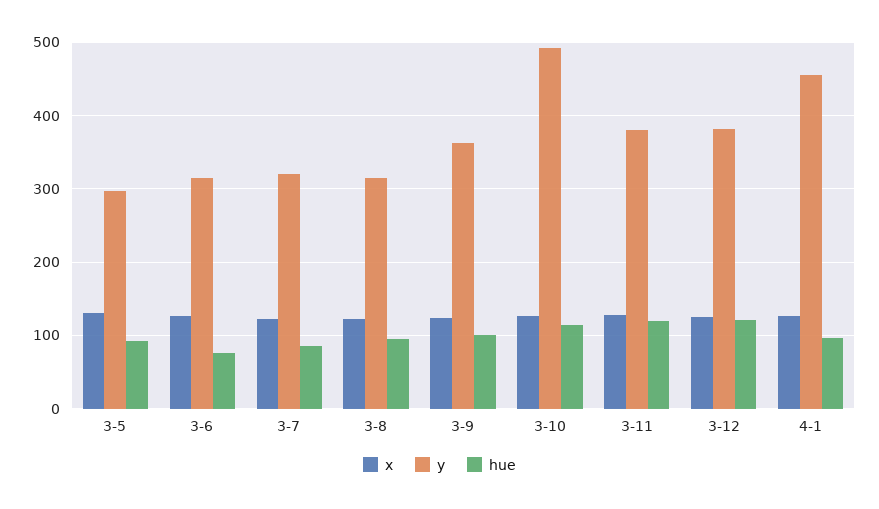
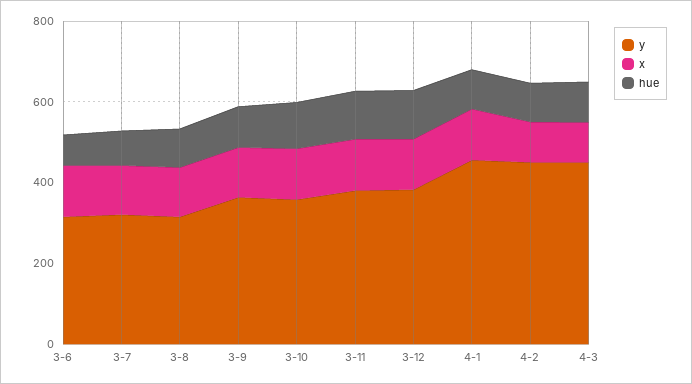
x, 3-5: 130 -> none
y, 3-5: 300 -> none
hue, 3-5: 90 -> none
y, 3-10: 490 -> 350
y, 4-2: none -> 450
x, 4-2: none -> 100
hue, 4-2: none -> 100
y, 4-3: none -> 450
x, 4-3: none -> 100
hue, 4-3: none -> 100

